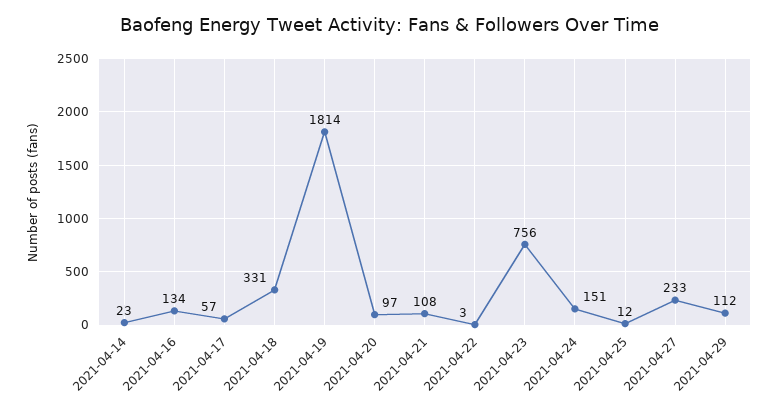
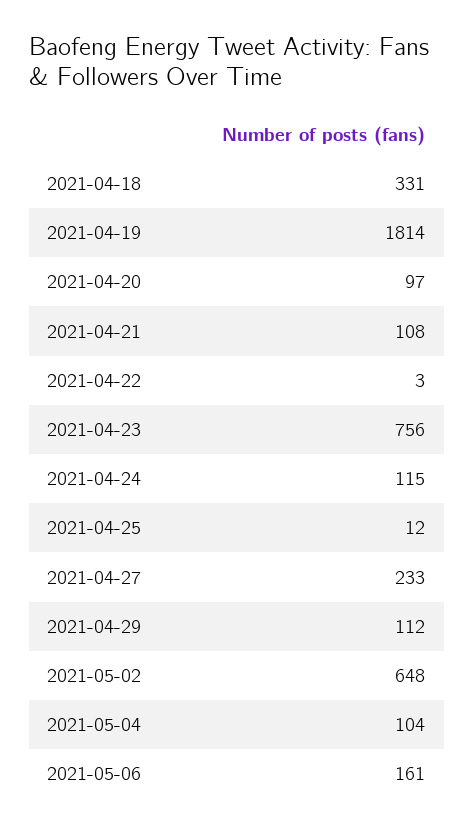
2021-04-14: 23 -> none
2021-04-16: 134 -> none
2021-04-17: 57 -> none
2021-04-24: 151 -> 115
2021-05-02: none -> 648
2021-05-04: none -> 104
2021-05-06: none -> 161

